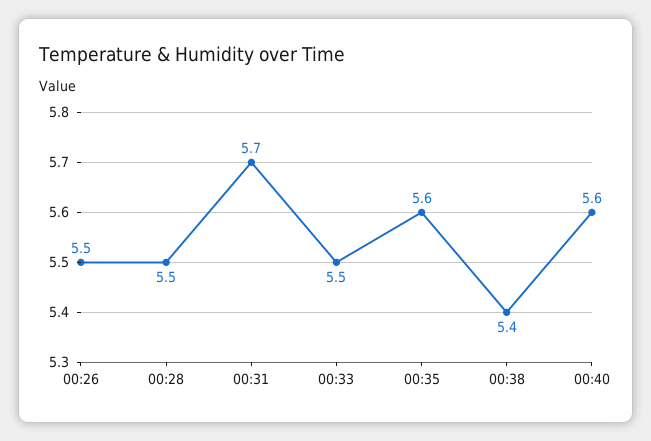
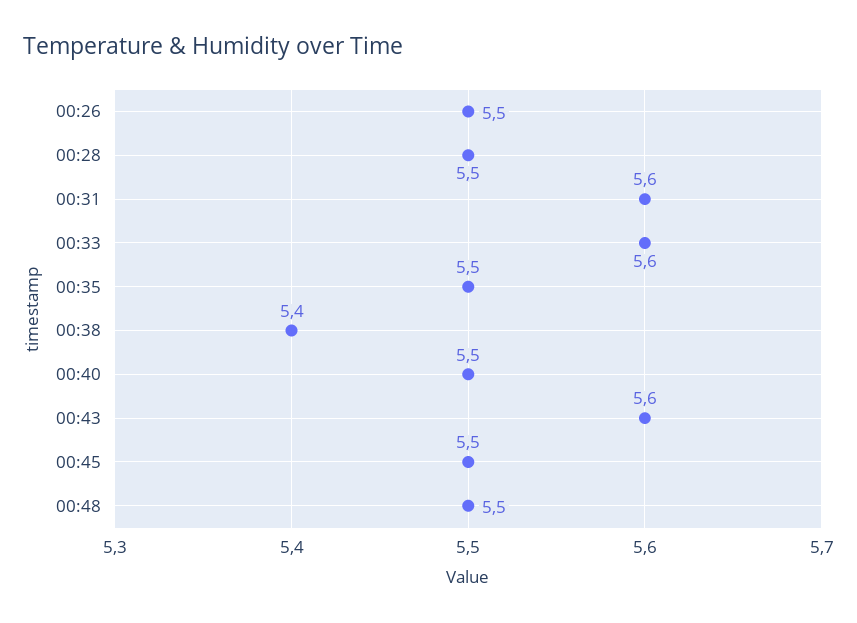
00:31: 5.7 -> 5.6
00:33: 5.5 -> 5.6
00:35: 5.6 -> 5.5
00:40: 5.6 -> 5.5
00:43: none -> 5.6
00:45: none -> 5.5
00:48: none -> 5.5

